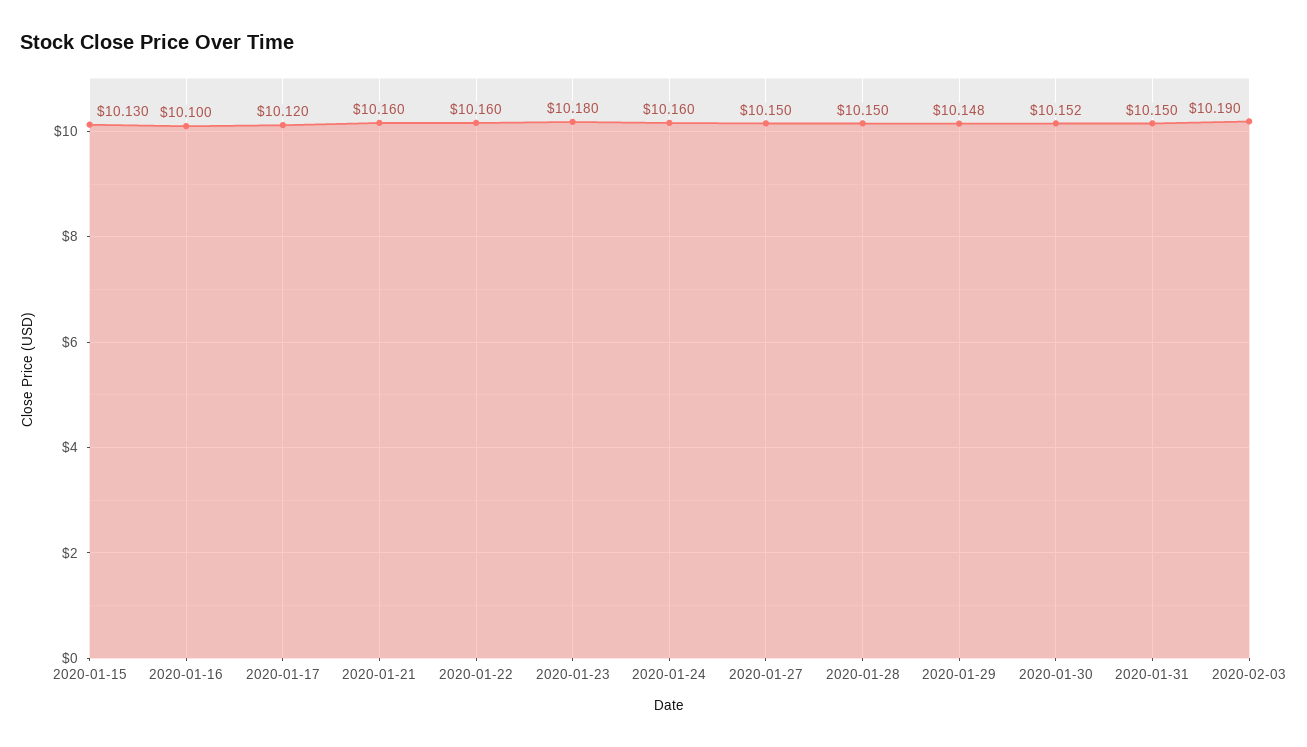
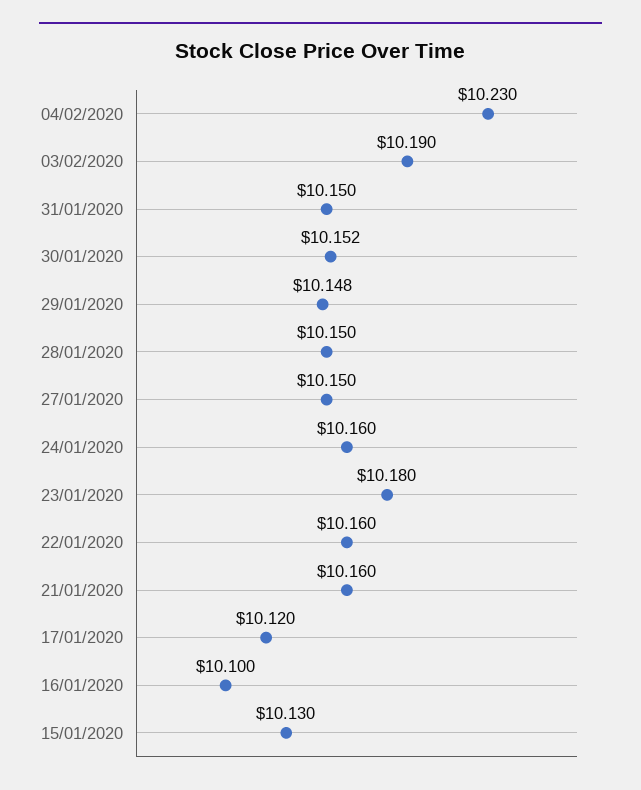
04/02/2020: none -> 10.23

